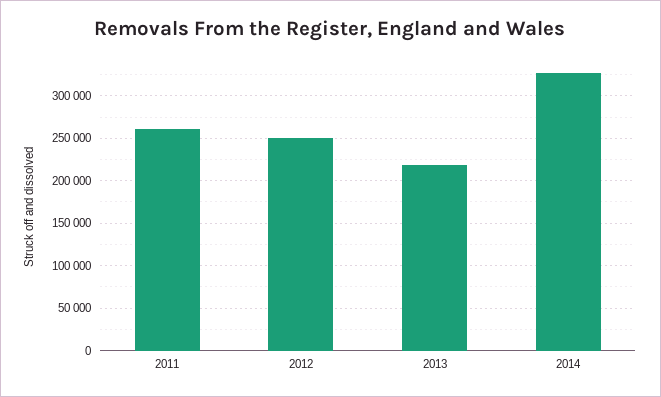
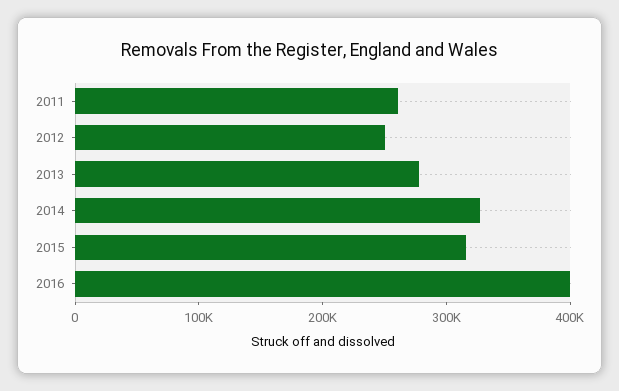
2013: 220000 -> 280000
2015: none -> 320000
2016: none -> 400000

